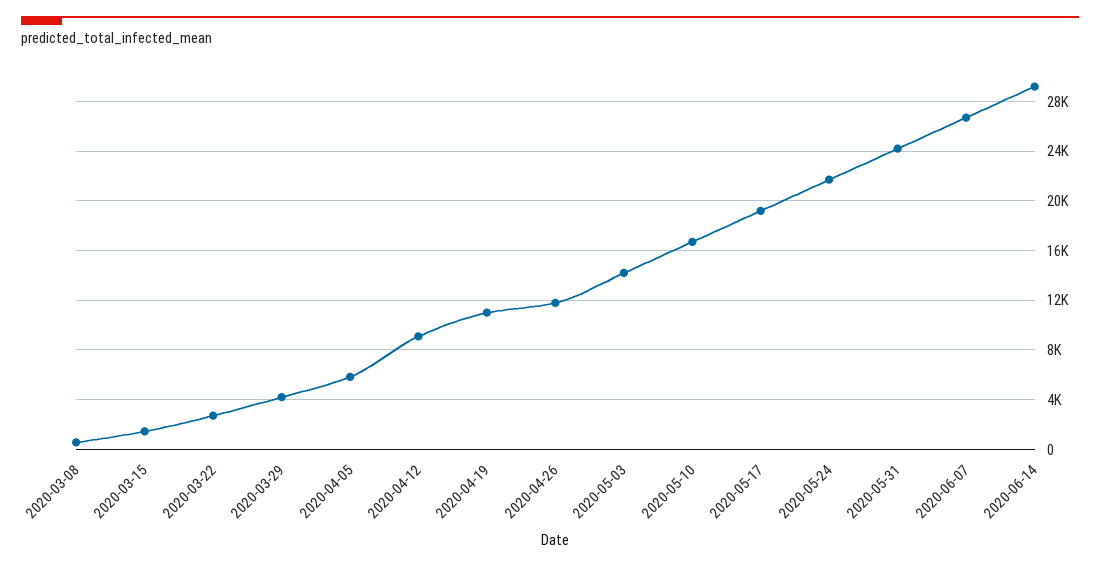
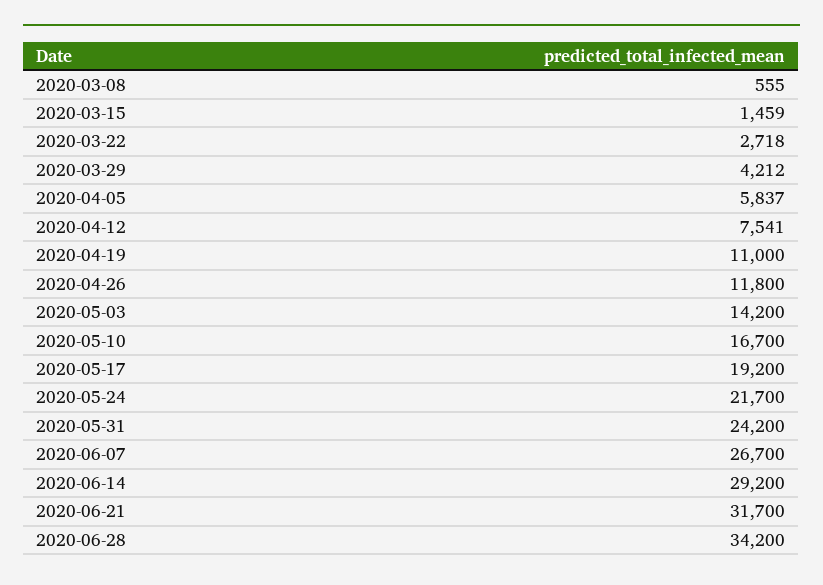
2020-04-12: 9000 -> 7541
2020-06-21: none -> 31700
2020-06-28: none -> 34200

